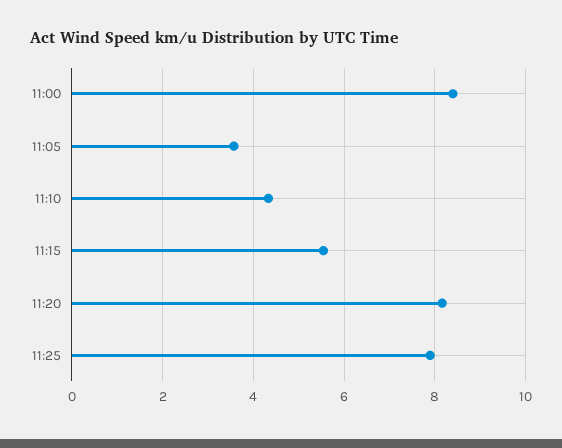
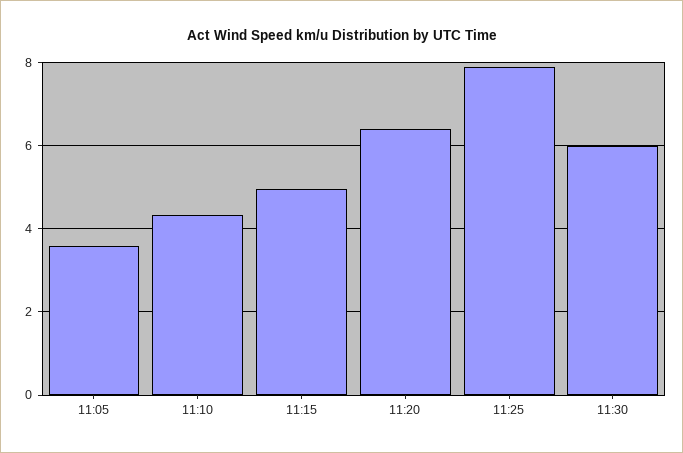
11:00: 8.4 -> none
11:15: 5.6 -> 5
11:20: 8.2 -> 6.4
11:30: none -> 6

